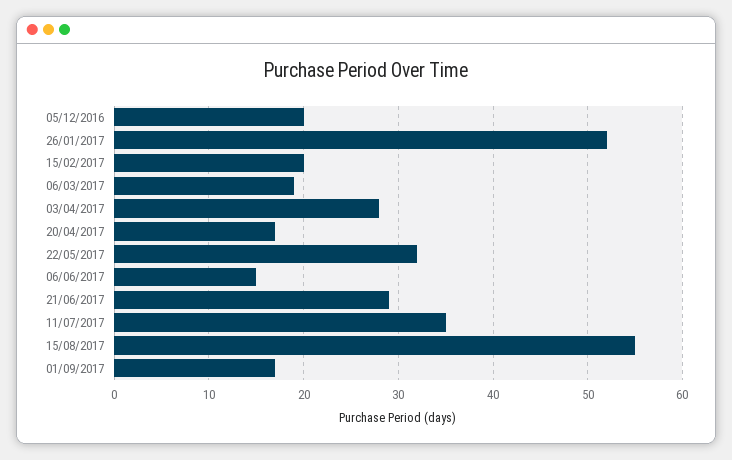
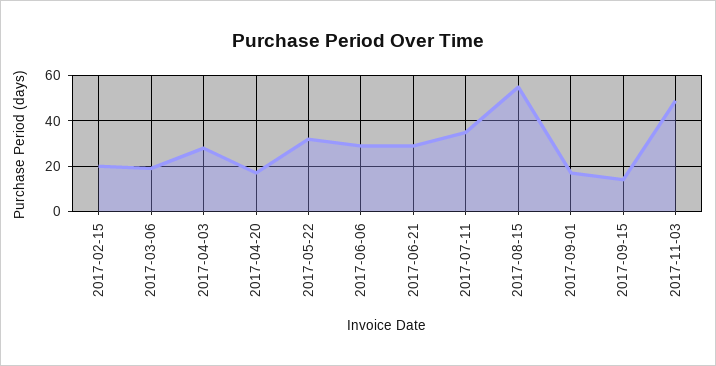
05/12/2016: 20 -> none
26/01/2017: 52 -> none
06/06/2017: 15 -> 30
2017-09-15: none -> 15
2017-11-03: none -> 50

